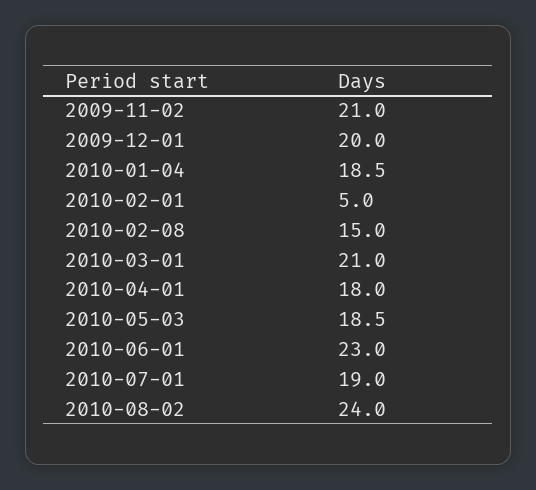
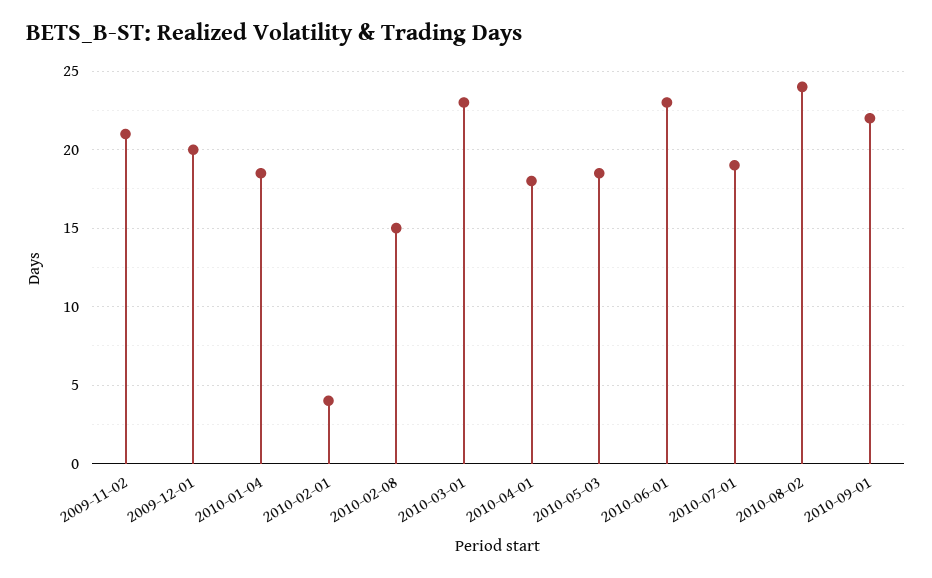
2010-02-01: 5 -> 4
2010-03-01: 21 -> 23
2010-09-01: none -> 22

